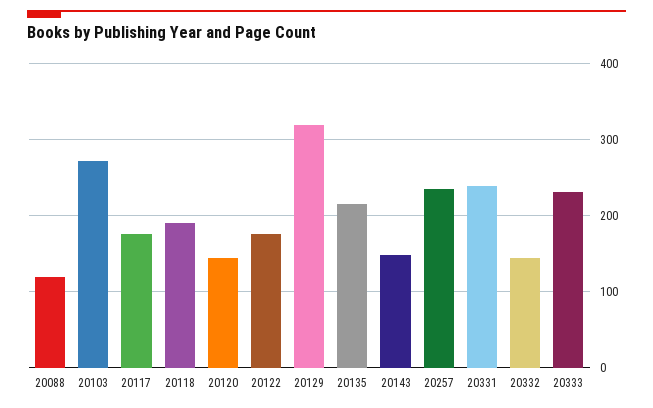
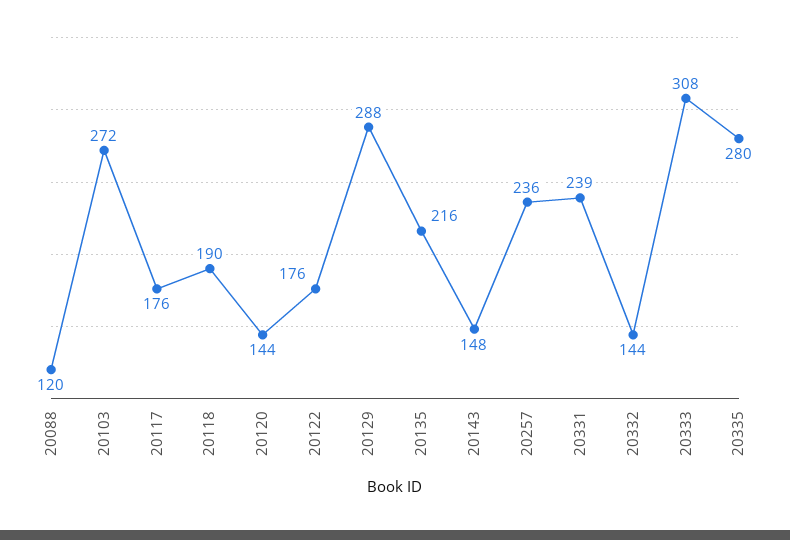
20129: 320 -> 288
20333: 230 -> 308
20335: none -> 280

